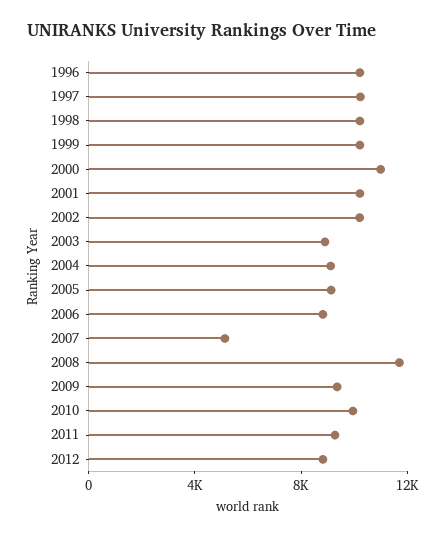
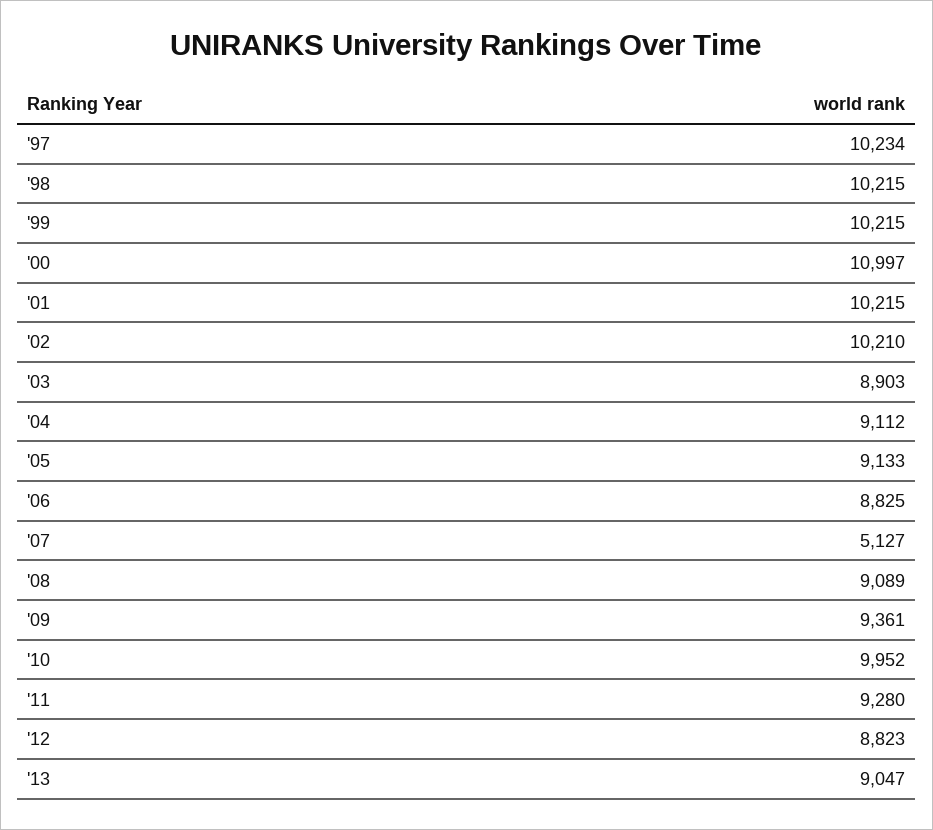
1996: 10000 -> none
2008: 12000 -> 9089
'13: none -> 9047

